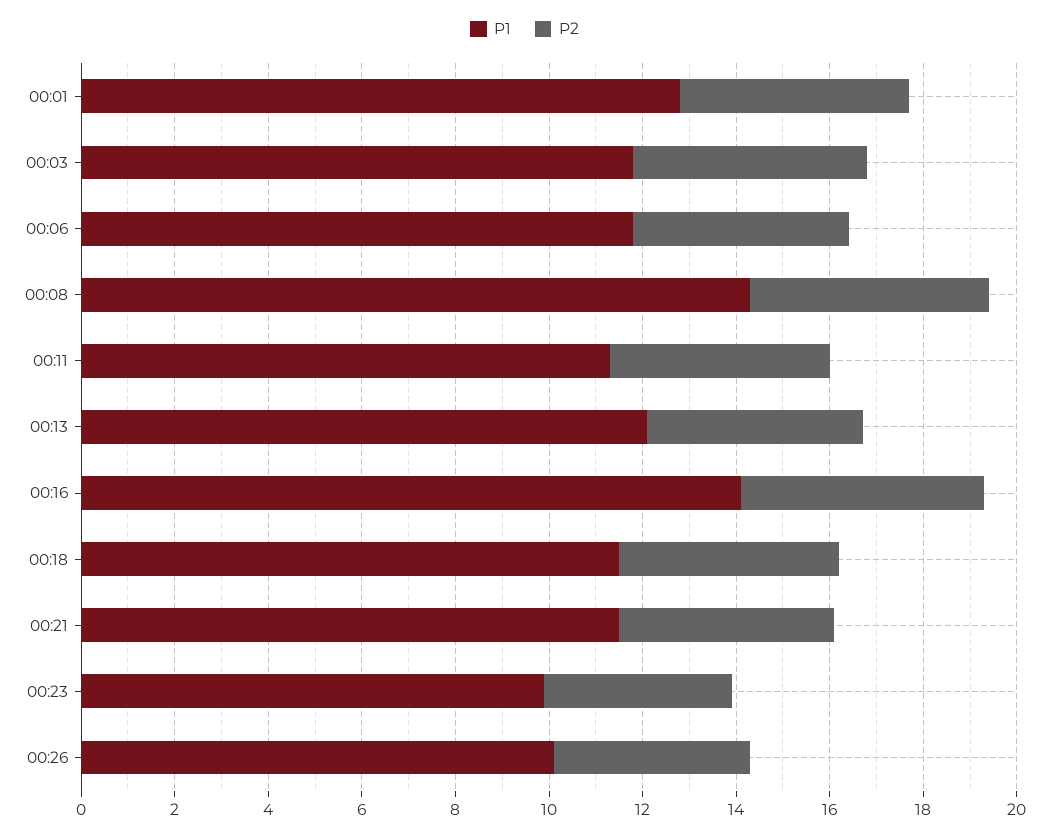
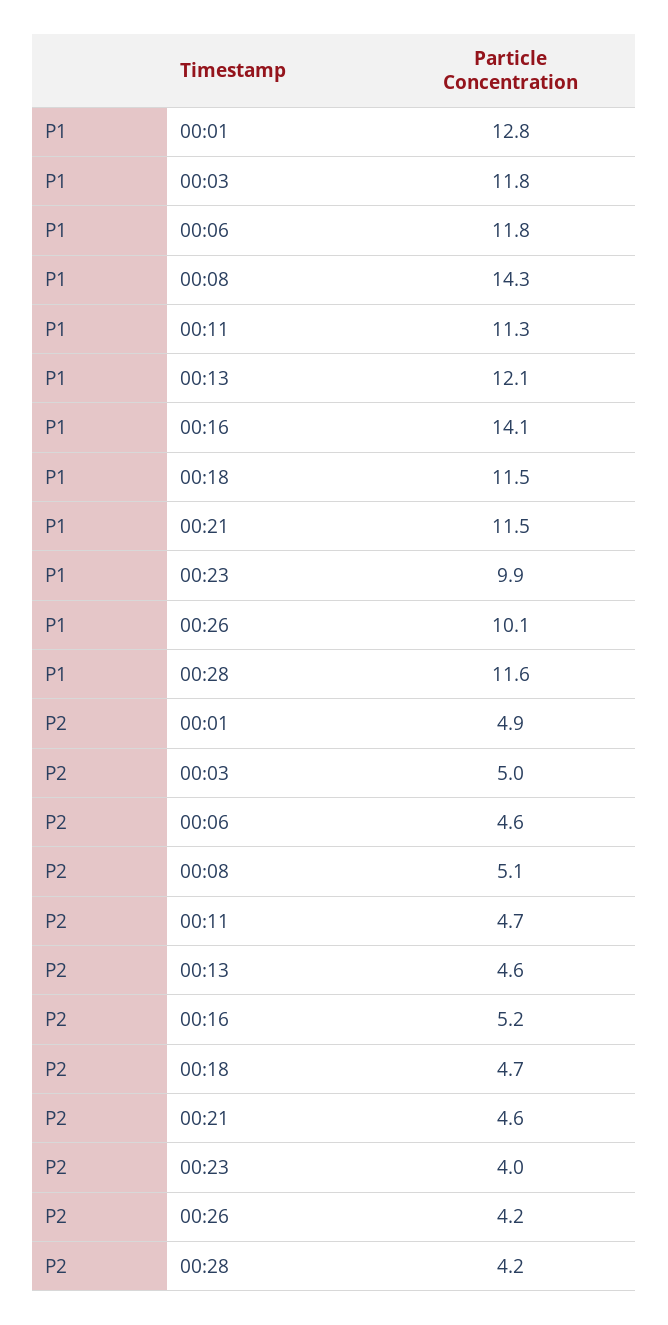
P1, 00:28: none -> 11.6
P2, 00:28: none -> 4.2

